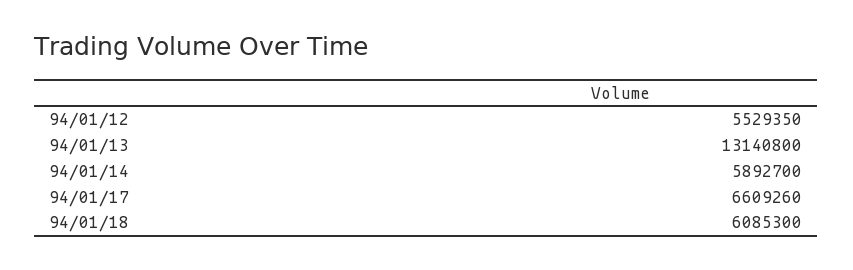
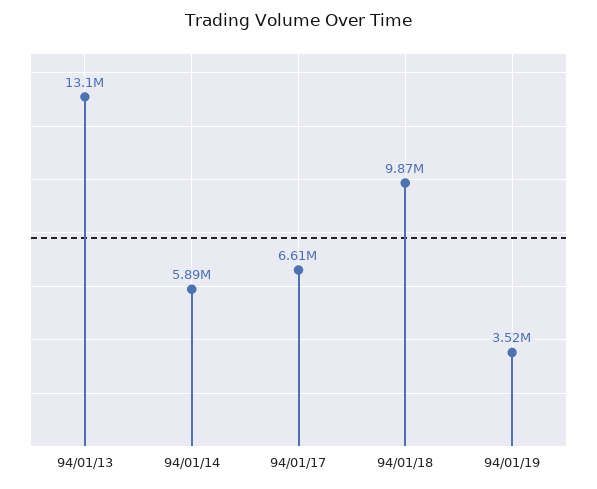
94/01/12: 5529350 -> none
94/01/18: 6085300 -> 9870000
94/01/19: none -> 3520000

